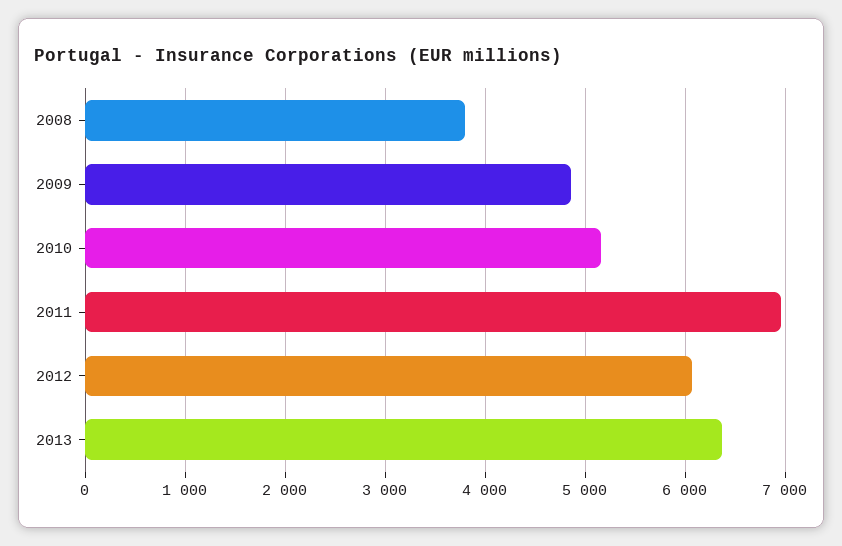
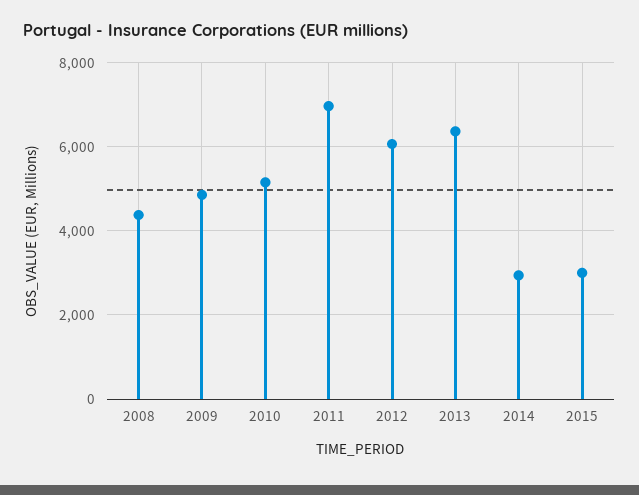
2008: 3800 -> 4400
2014: none -> 3000
2015: none -> 3000

